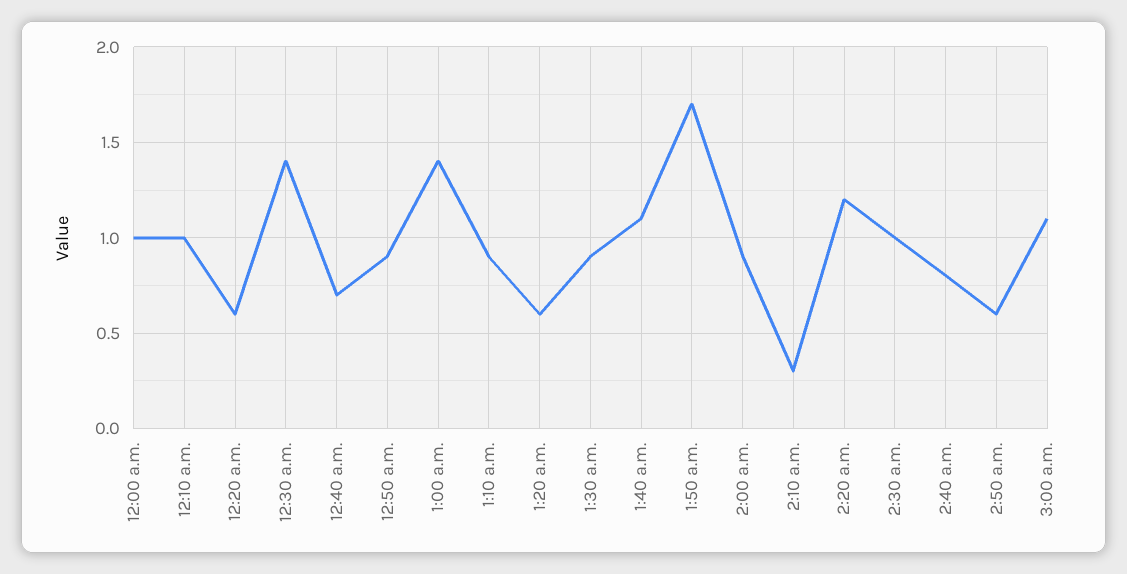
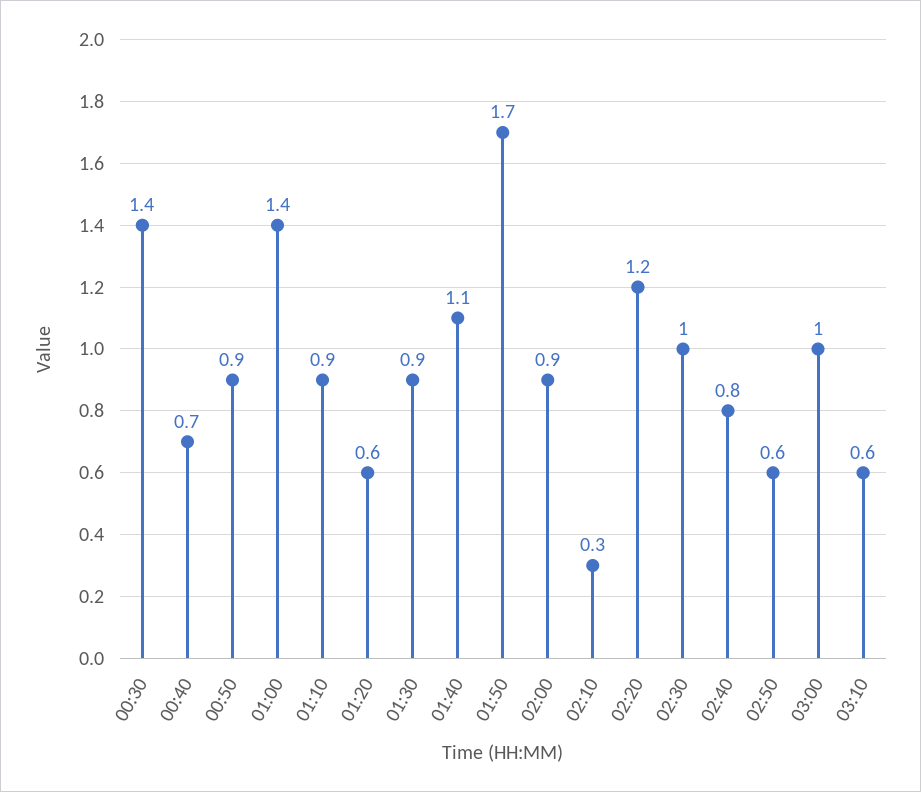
12:00 a.m.: 1 -> none
12:10 a.m.: 1 -> none
12:20 a.m.: 0.6 -> none
3:00 a.m.: 1.1 -> 1
03:10: none -> 0.6

